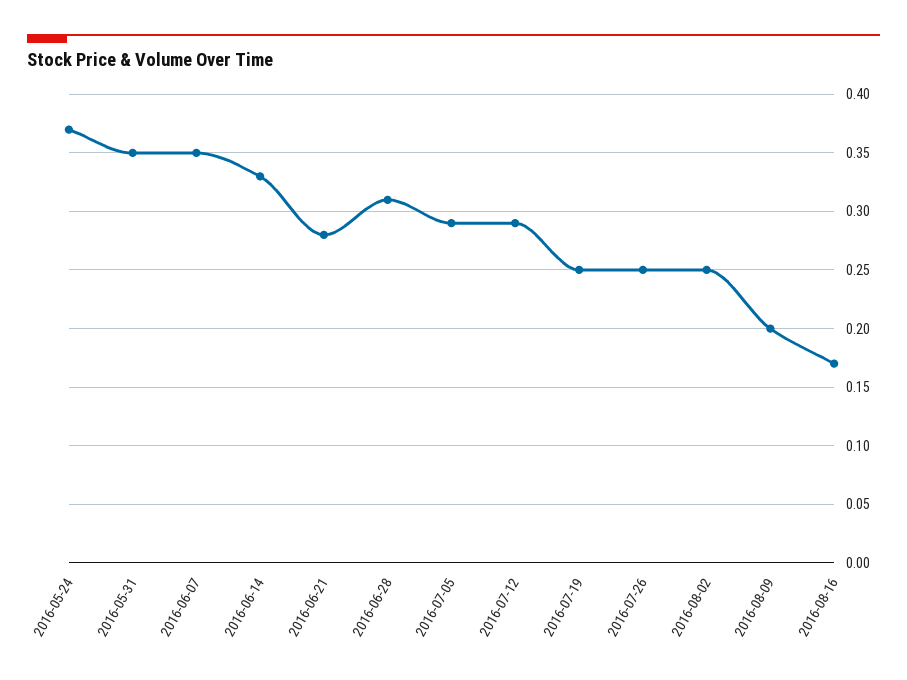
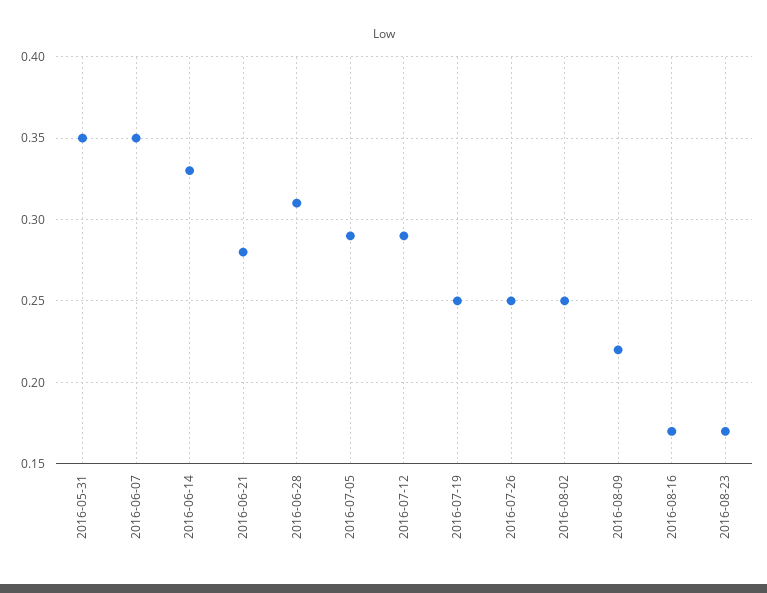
2016-05-24: 0.37 -> none
2016-08-09: 0.2 -> 0.22
2016-08-23: none -> 0.17

